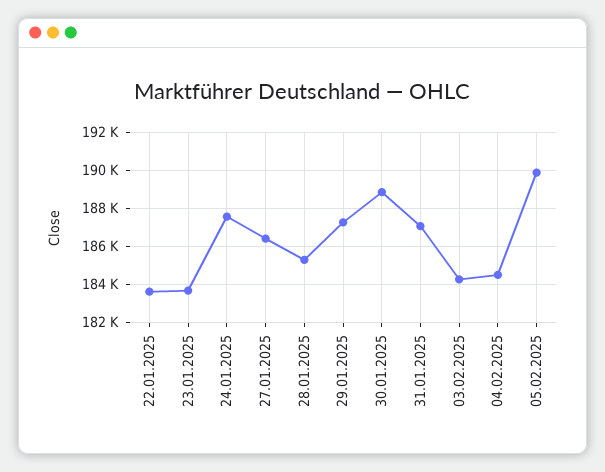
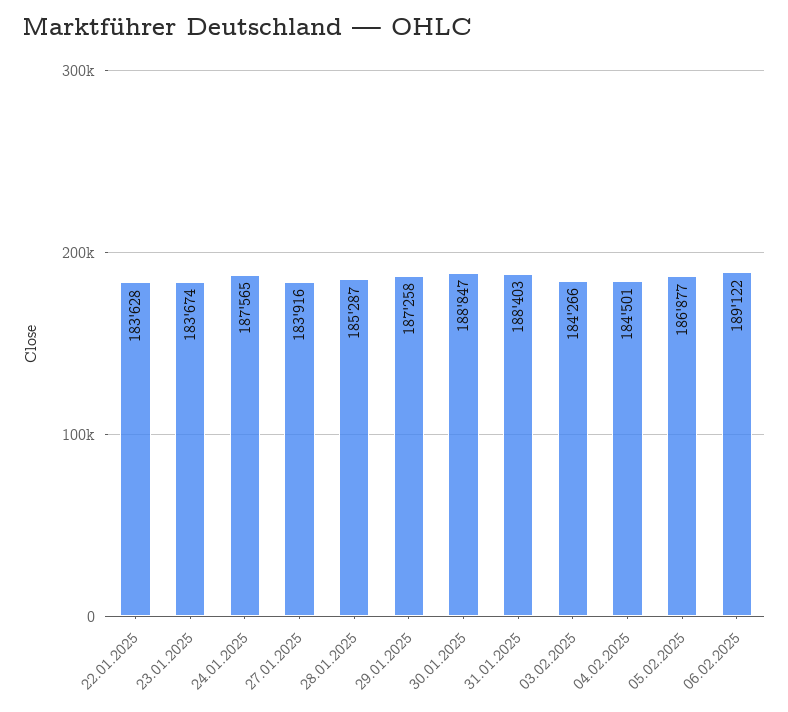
27.01.2025: 186500 -> 183916
31.01.2025: 187000 -> 188403
05.02.2025: 190000 -> 186877
06.02.2025: none -> 189122

